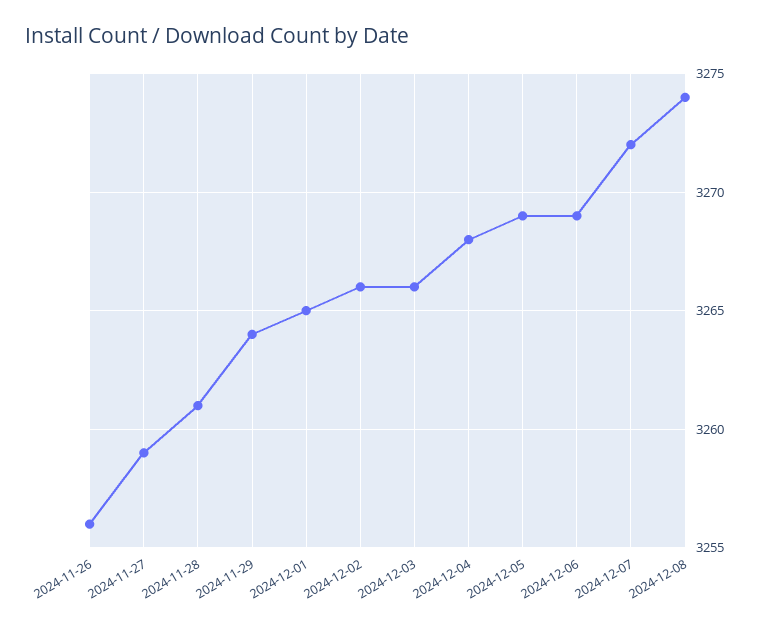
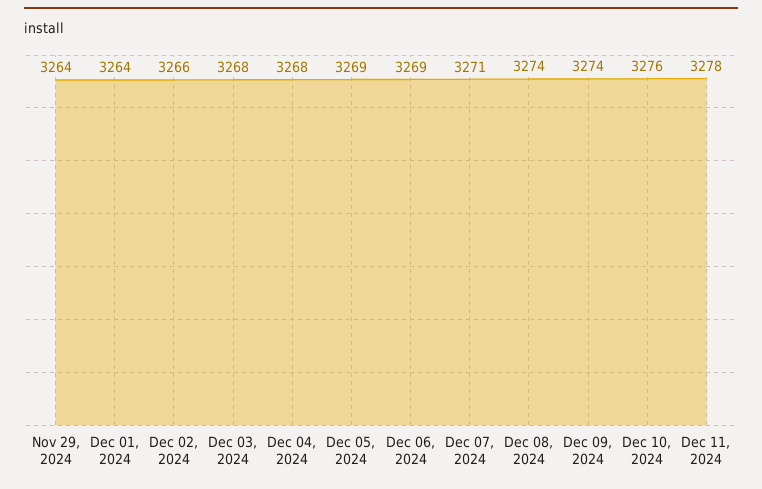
2024-11-26: 3256 -> none
2024-11-27: 3259 -> none
2024-11-28: 3261 -> none
2024-12-01: 3265 -> 3264
2024-12-03: 3266 -> 3268
2024-12-07: 3272 -> 3271
Dec 09, 2024: none -> 3274
Dec 10, 2024: none -> 3276
Dec 11, 2024: none -> 3278

